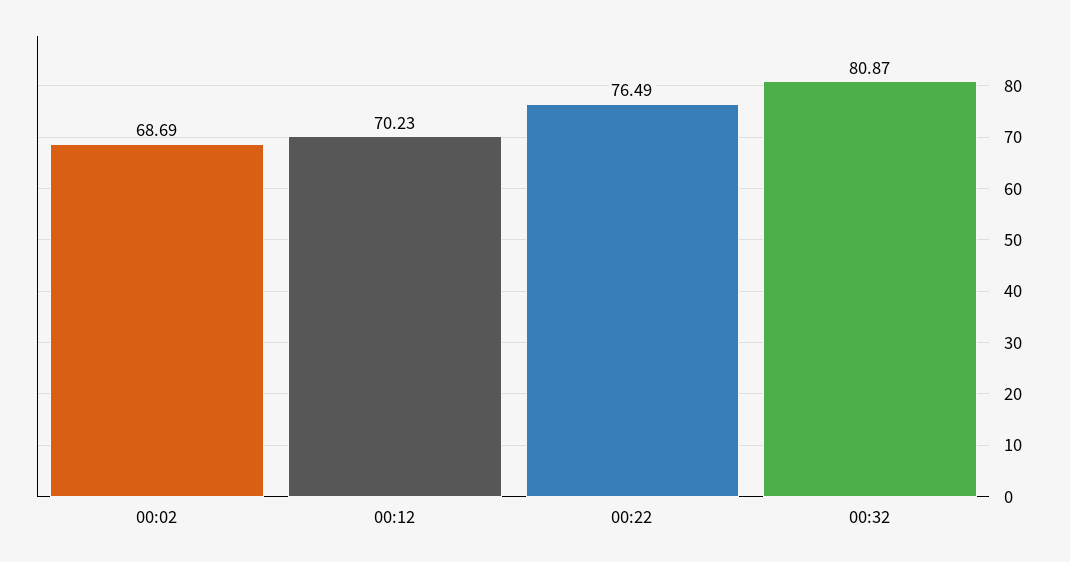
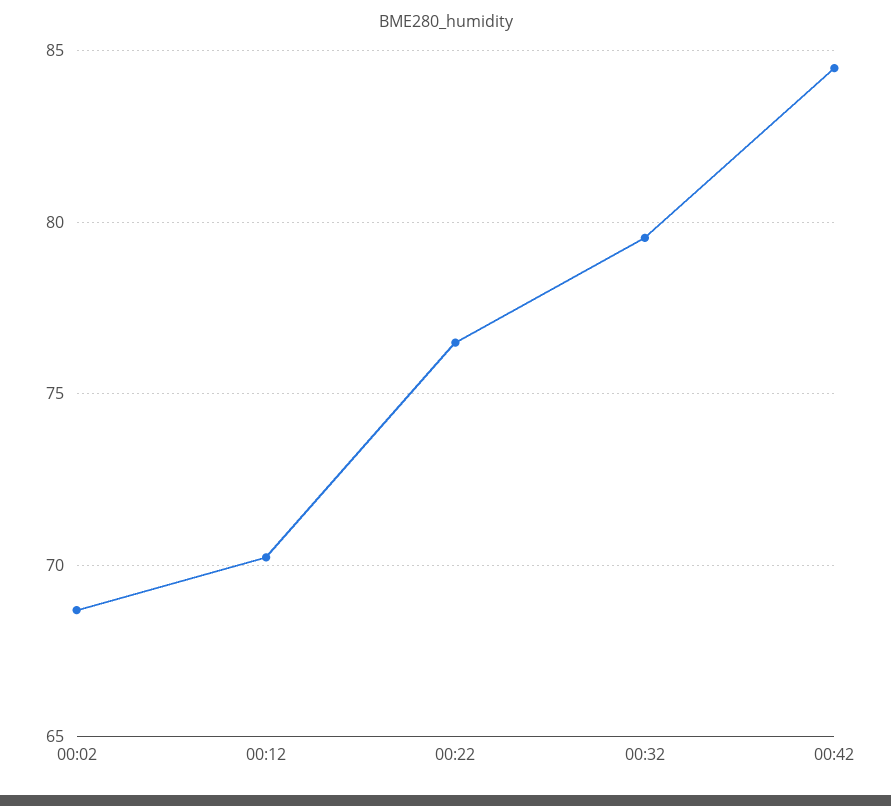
00:32: 80.87 -> 79.5
00:42: none -> 84.5

